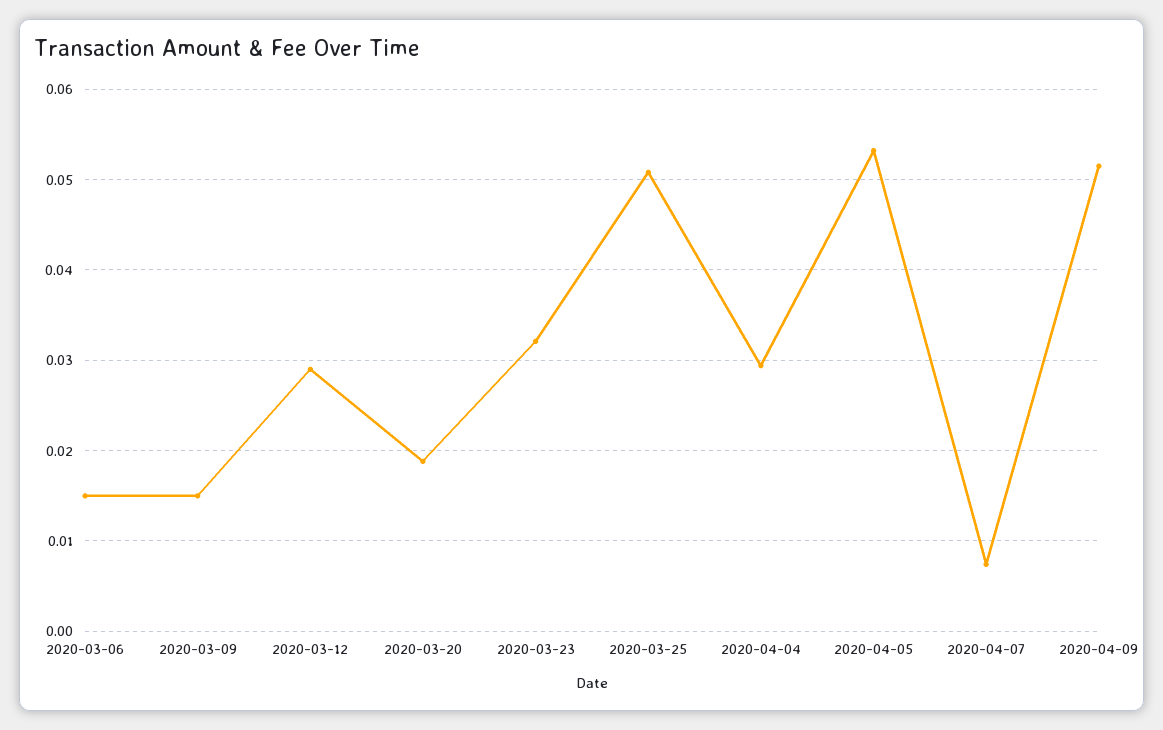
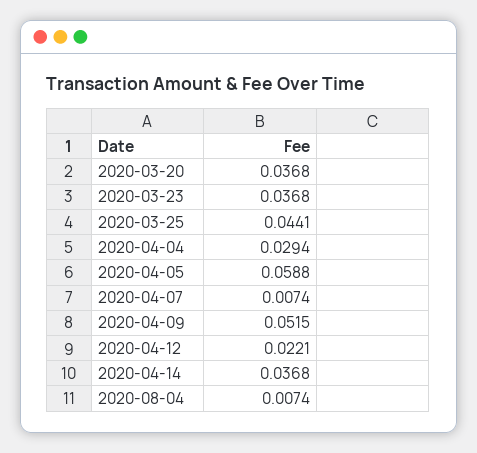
2020-03-06: 0.015 -> none
2020-03-09: 0.015 -> none
2020-03-12: 0.029 -> none
2020-03-20: 0.019 -> 0.0368
2020-03-23: 0.032 -> 0.0368
2020-03-25: 0.051 -> 0.0441
2020-04-05: 0.053 -> 0.0588
2020-04-12: none -> 0.0221
2020-04-14: none -> 0.0368
2020-08-04: none -> 0.0074

